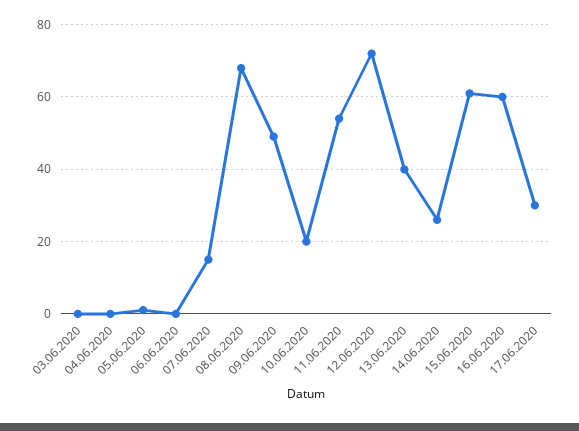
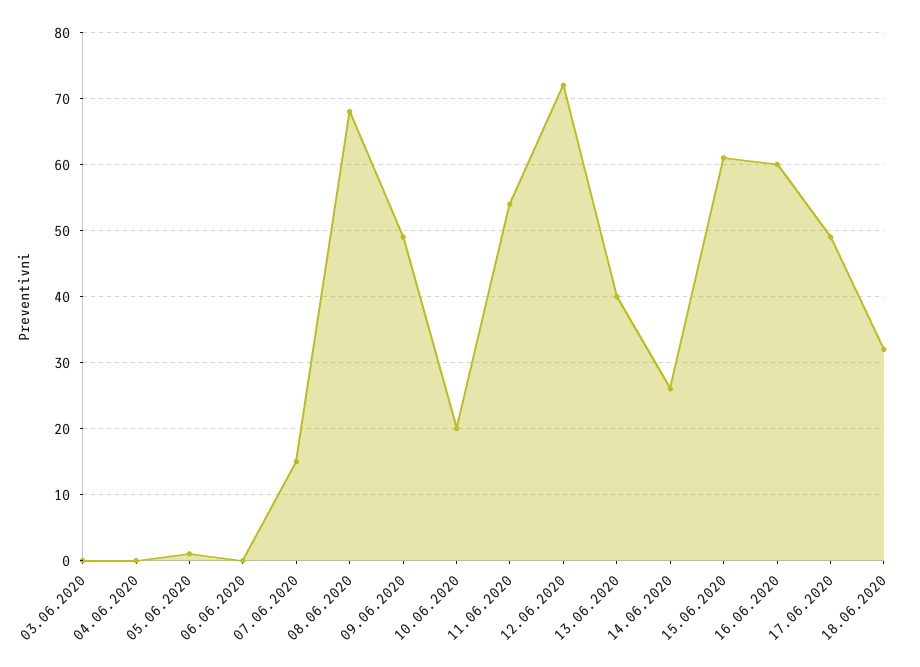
17.06.2020: 30 -> 49
18.06.2020: none -> 32

